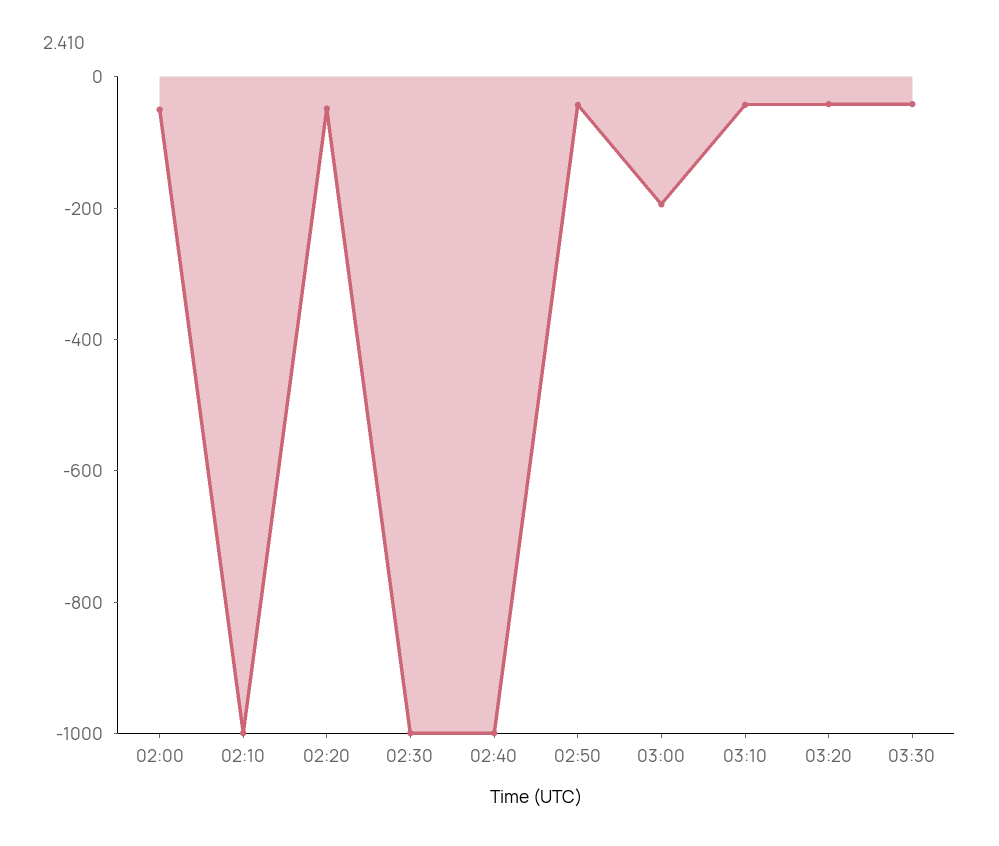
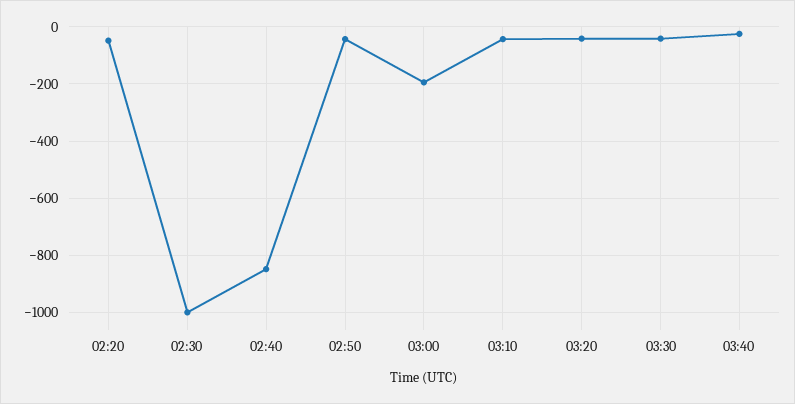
02:00: -50 -> none
02:10: -1000 -> none
02:40: -1000 -> -850
03:40: none -> -25

